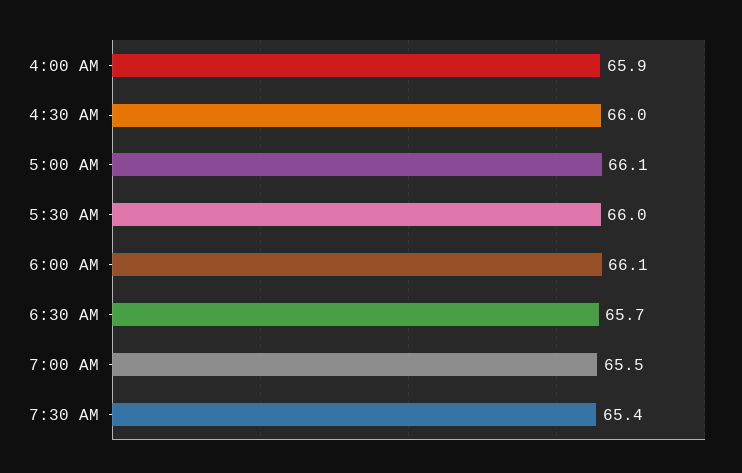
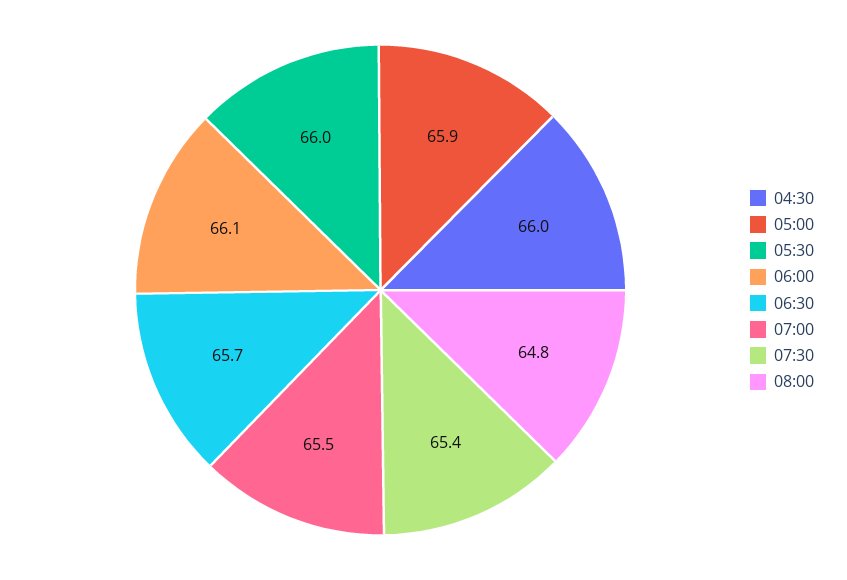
4:00 AM: 65.9 -> none
5:00 AM: 66.1 -> 65.9
08:00: none -> 64.8

